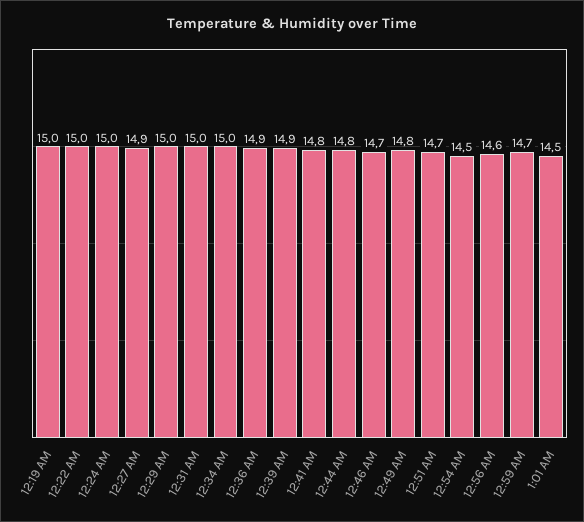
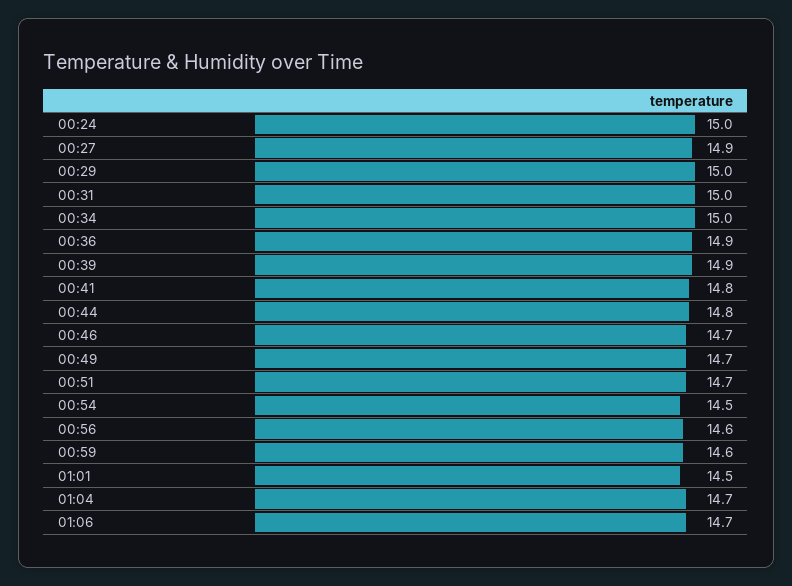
12:19 AM: 15 -> none
12:22 AM: 15 -> none
12:49 AM: 14.8 -> 14.7
12:59 AM: 14.7 -> 14.6
01:04: none -> 14.7
01:06: none -> 14.7

